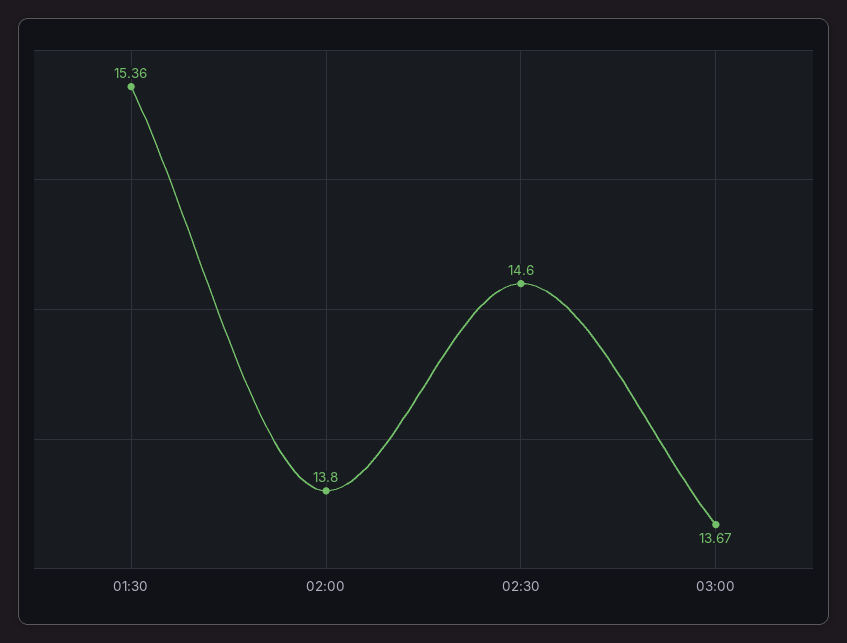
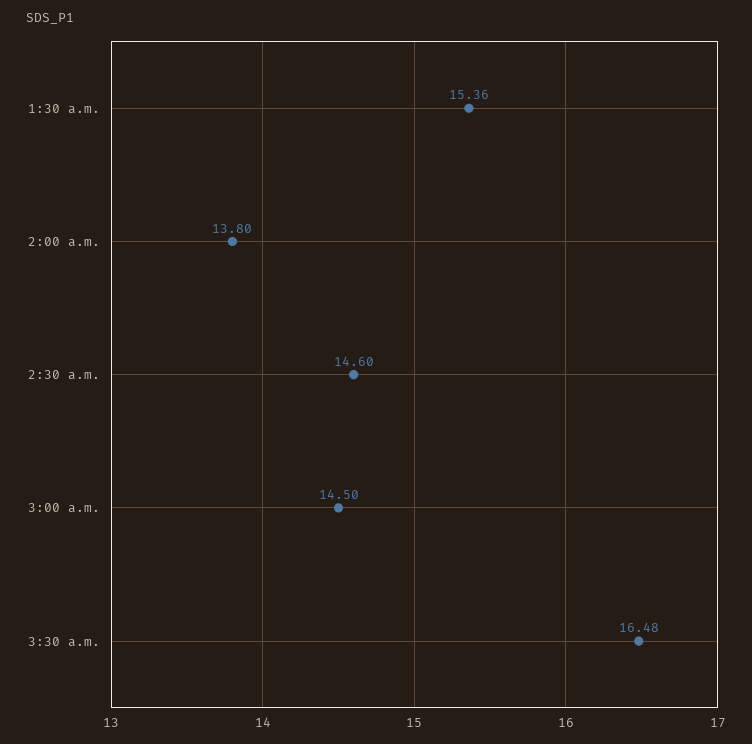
03:00: 13.67 -> 14.5
3:30 a.m.: none -> 16.48

